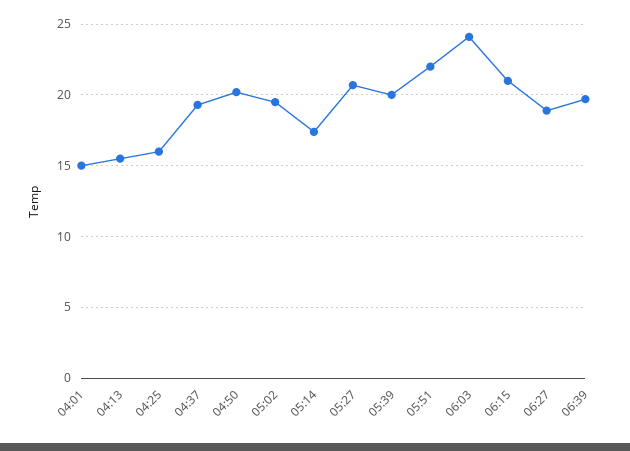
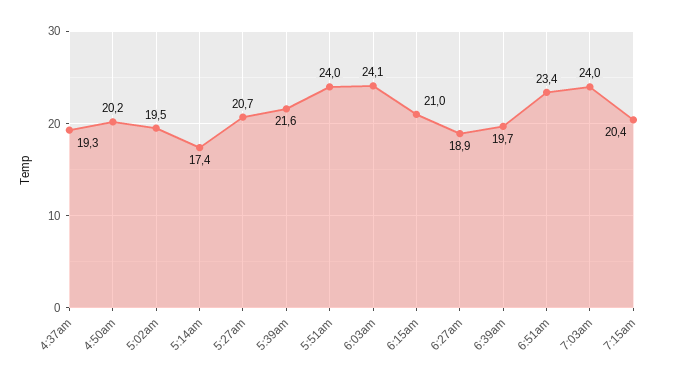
04:01: 15 -> none
04:13: 15.5 -> none
04:25: 16 -> none
05:39: 20 -> 21.6
05:51: 22 -> 24
6:51am: none -> 23.4
7:03am: none -> 24
7:15am: none -> 20.4

